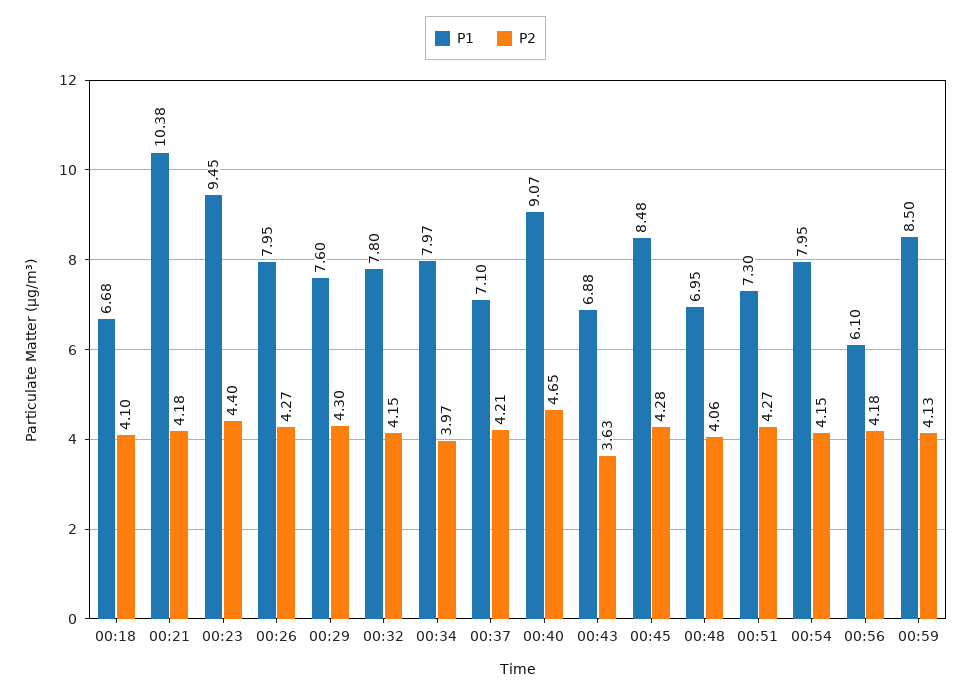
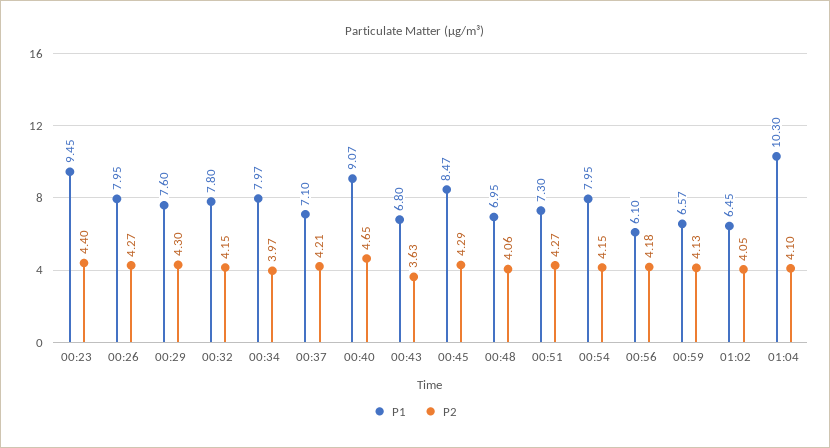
P1, 00:18: 6.68 -> none
P2, 00:18: 4.1 -> none
P1, 00:21: 10.38 -> none
P2, 00:21: 4.18 -> none
P1, 00:43: 6.88 -> 6.8
P1, 00:45: 8.48 -> 8.47
P2, 00:45: 4.28 -> 4.29
P1, 00:59: 8.5 -> 6.57
P1, 01:02: none -> 6.45
P2, 01:02: none -> 4.05
P1, 01:04: none -> 10.3
P2, 01:04: none -> 4.1

